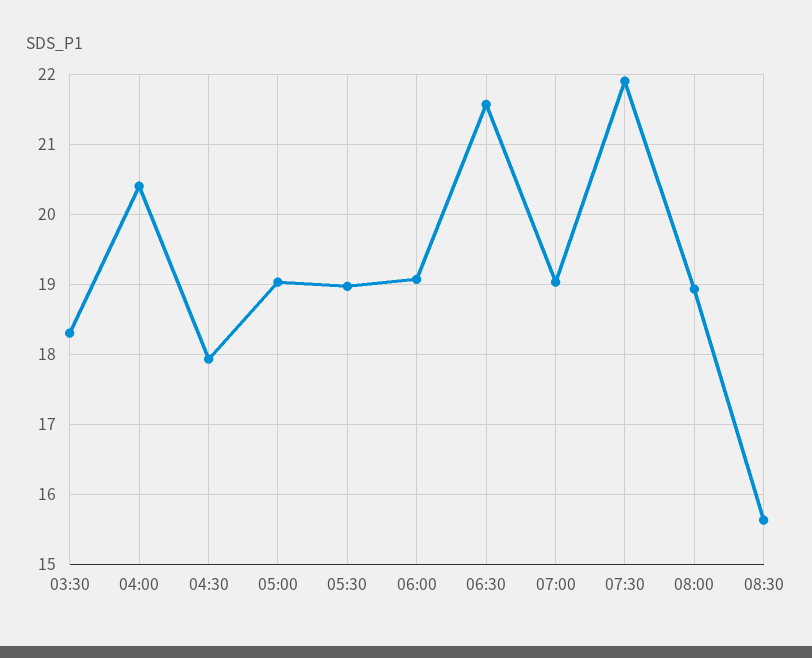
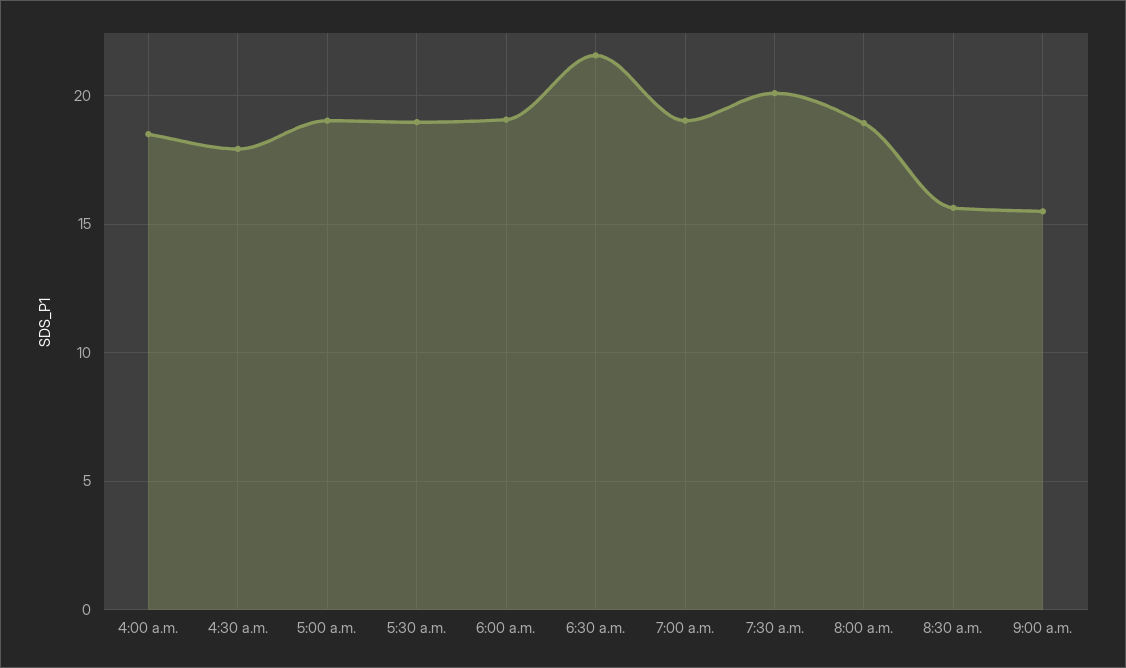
03:30: 18.3 -> none
04:00: 20.4 -> 18.5
07:30: 21.9 -> 20
9:00 a.m.: none -> 15.5

